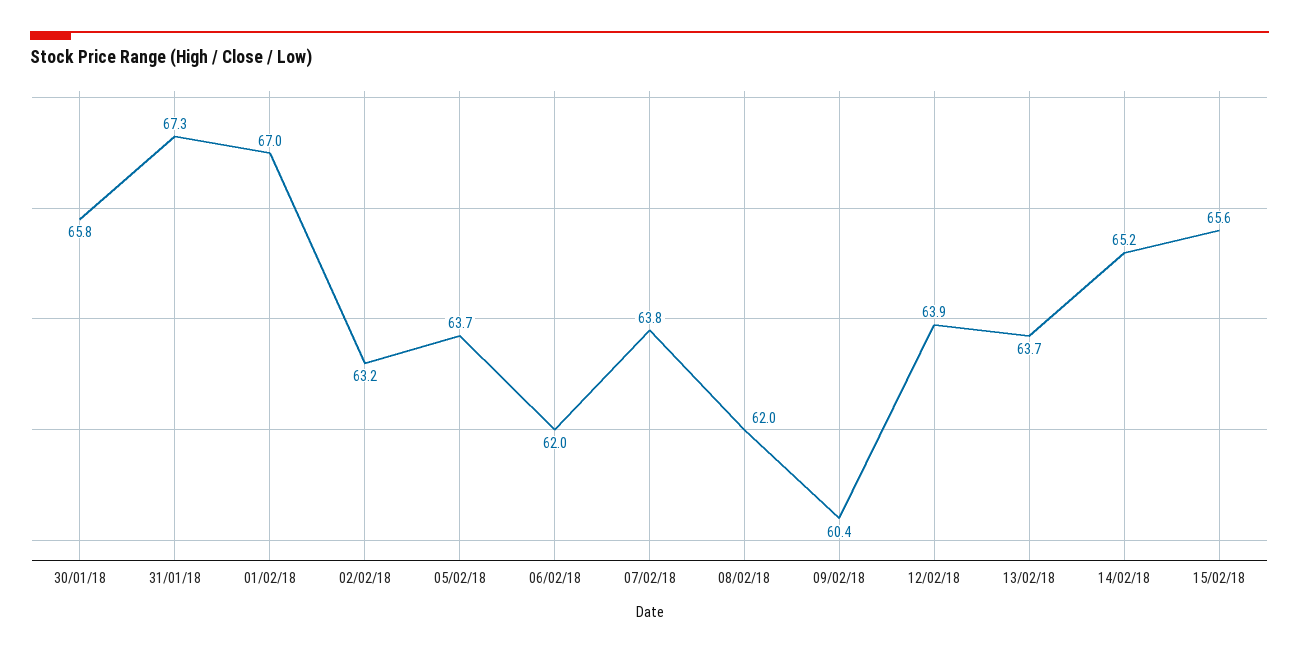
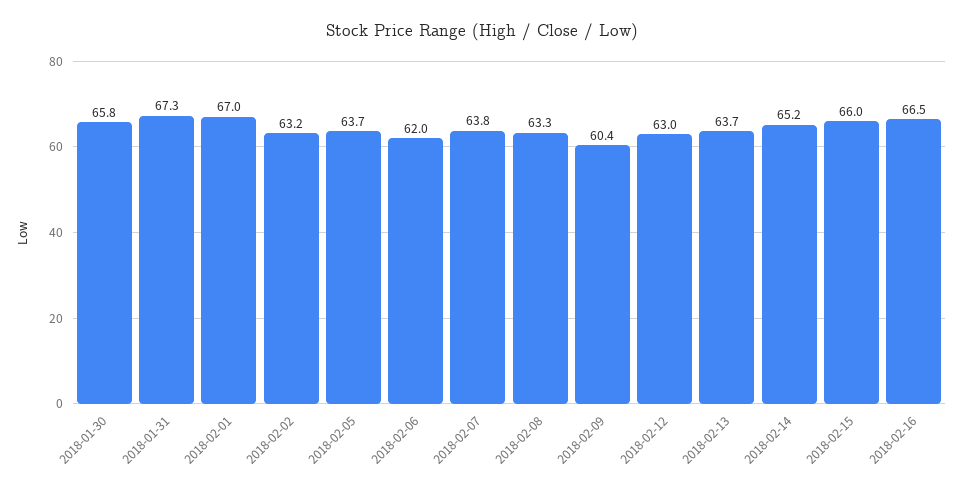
08/02/18: 62 -> 63.3
12/02/18: 63.9 -> 63
15/02/18: 65.6 -> 66
2018-02-16: none -> 66.5

